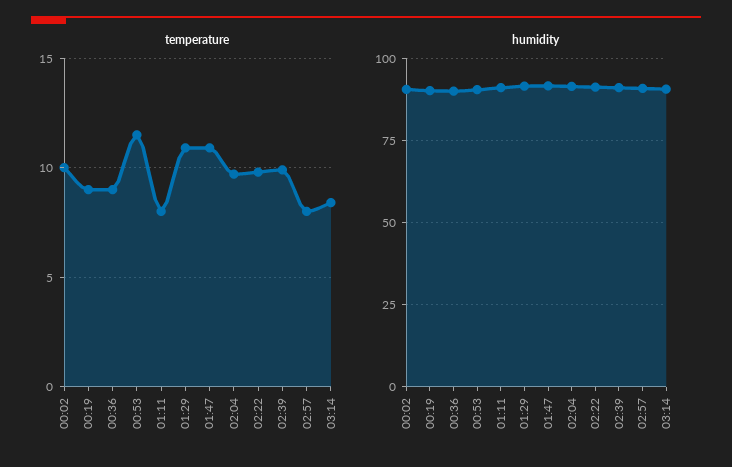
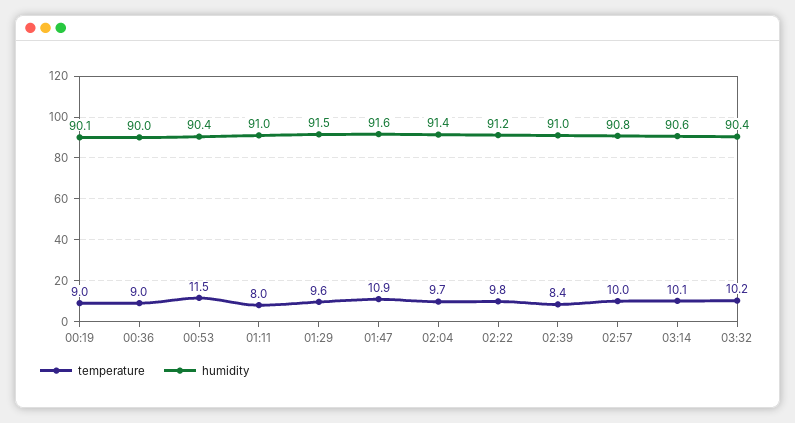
temperature, 00:02: 10 -> none
temperature, 01:29: 11 -> 9.6
temperature, 02:39: 10 -> 8.4
temperature, 02:57: 8 -> 10
temperature, 03:14: 8.5 -> 10.1
humidity, 00:02: 90 -> none
temperature, 03:32: none -> 10.2
humidity, 03:32: none -> 90.4

